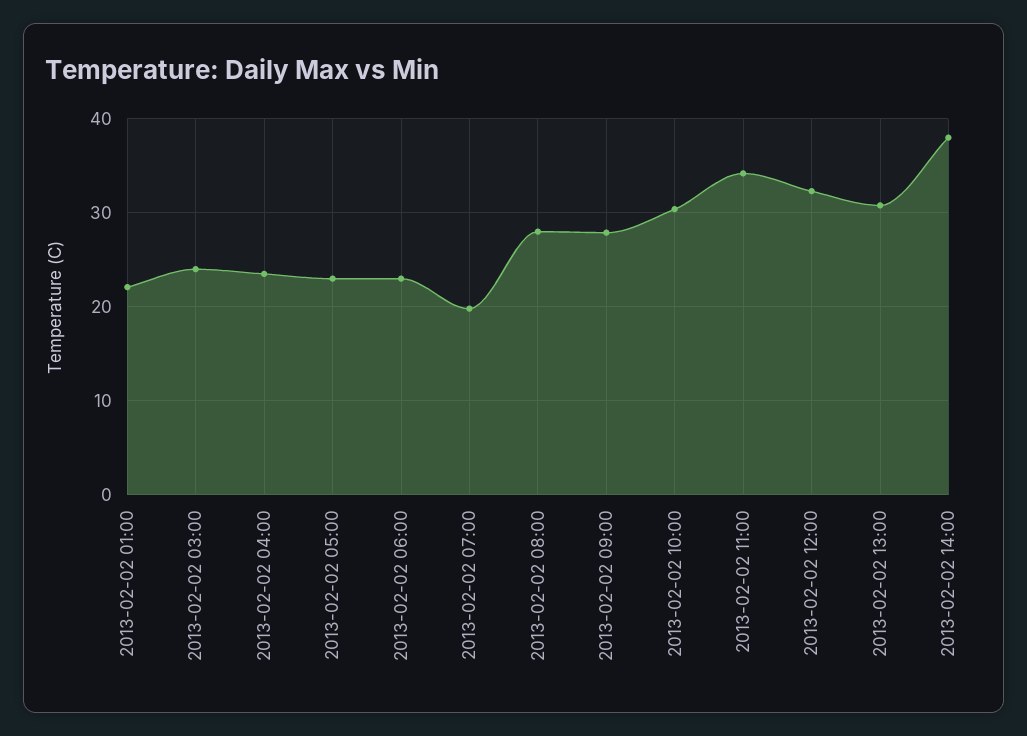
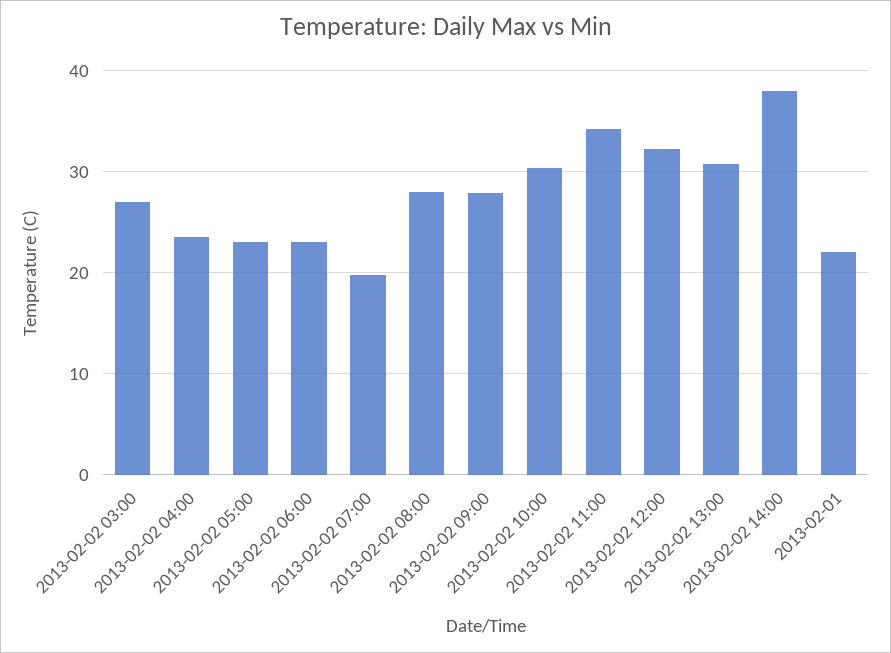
2013-02-02 01:00: 22 -> none
2013-02-02 03:00: 24 -> 27
2013-02-01: none -> 22

